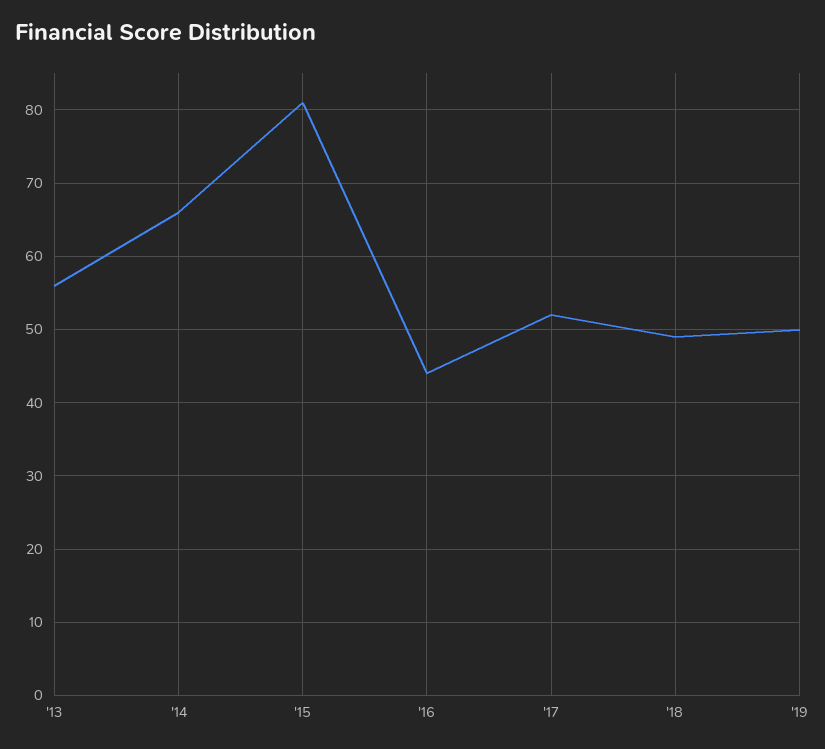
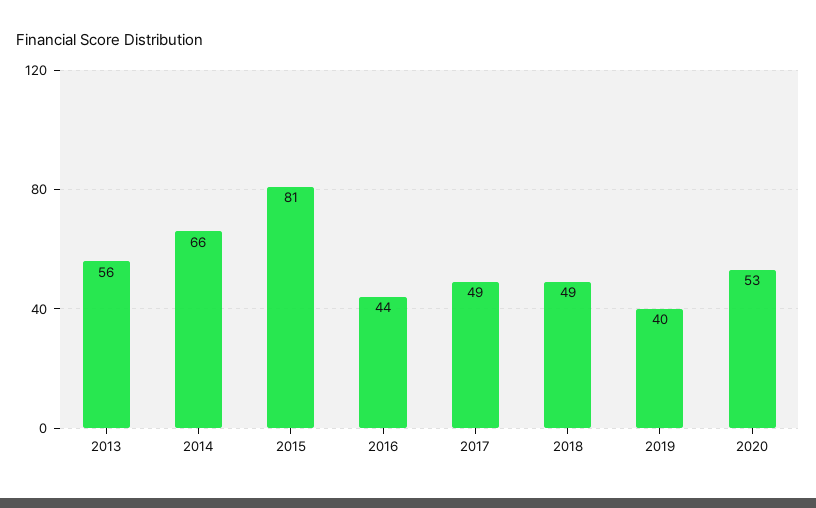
'17: 52 -> 49
'19: 50 -> 40
2020: none -> 53

